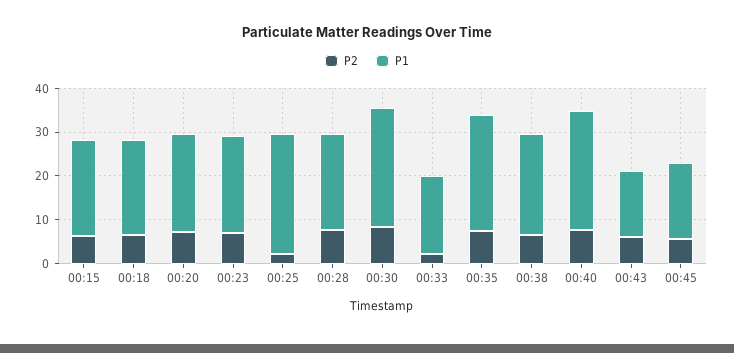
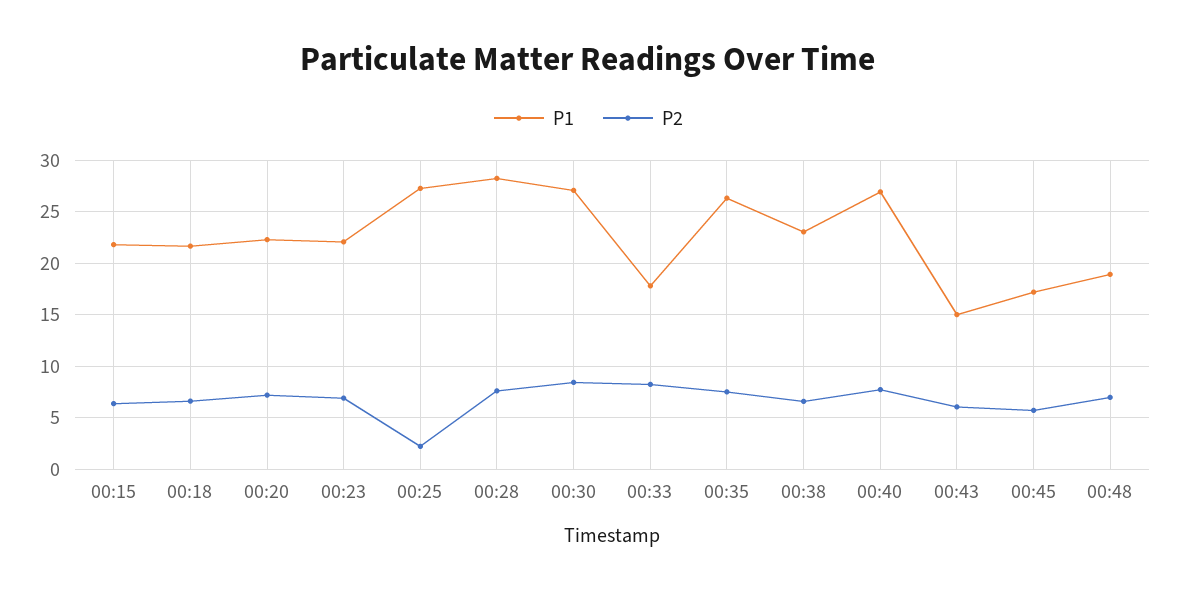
P1, 00:28: 22 -> 28
P2, 00:33: 2 -> 8
P1, 00:48: none -> 19
P2, 00:48: none -> 7

